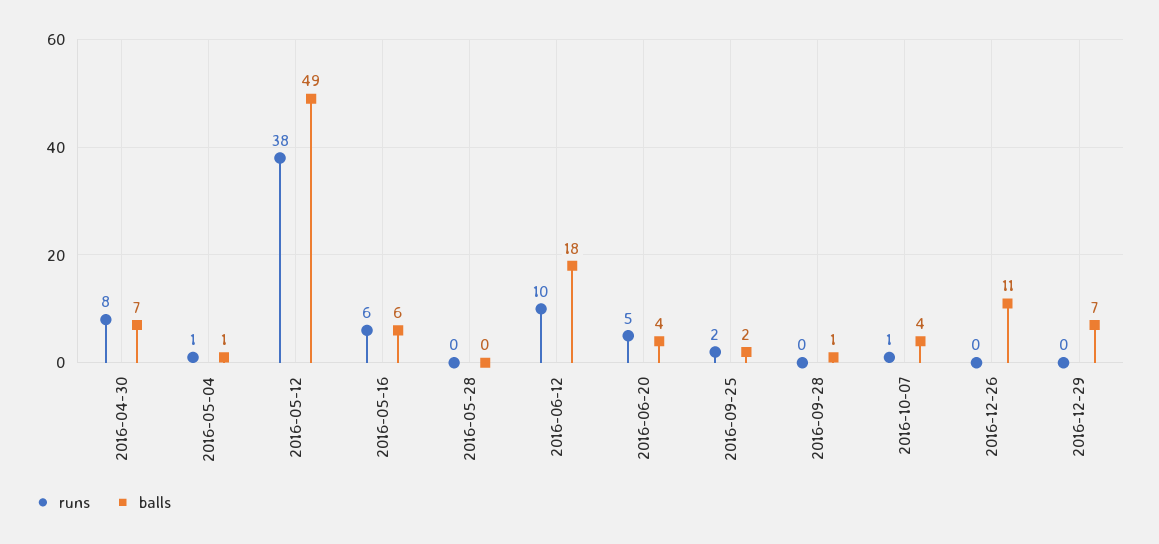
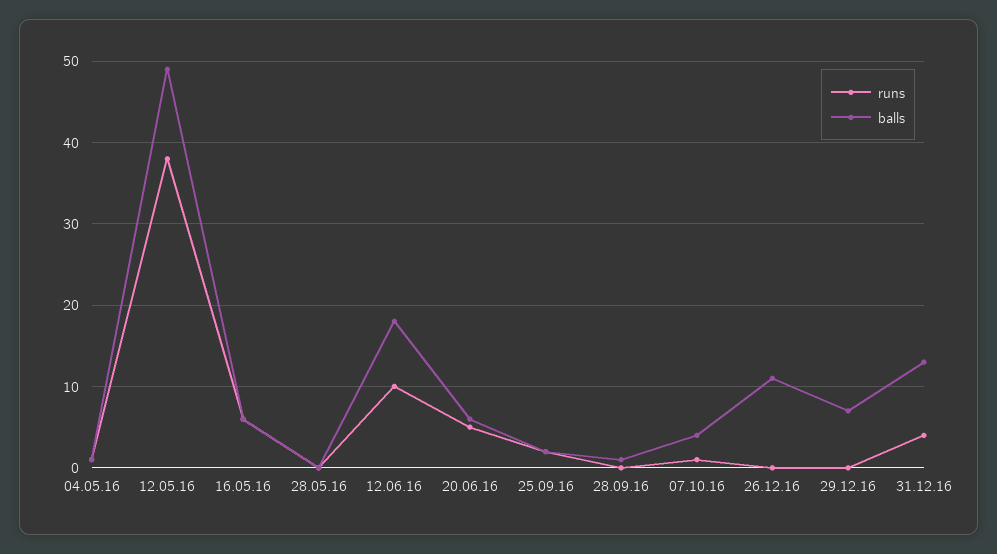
runs, 2016-04-30: 8 -> none
balls, 2016-04-30: 7 -> none
balls, 2016-06-20: 4 -> 6
runs, 31.12.16: none -> 4
balls, 31.12.16: none -> 13

